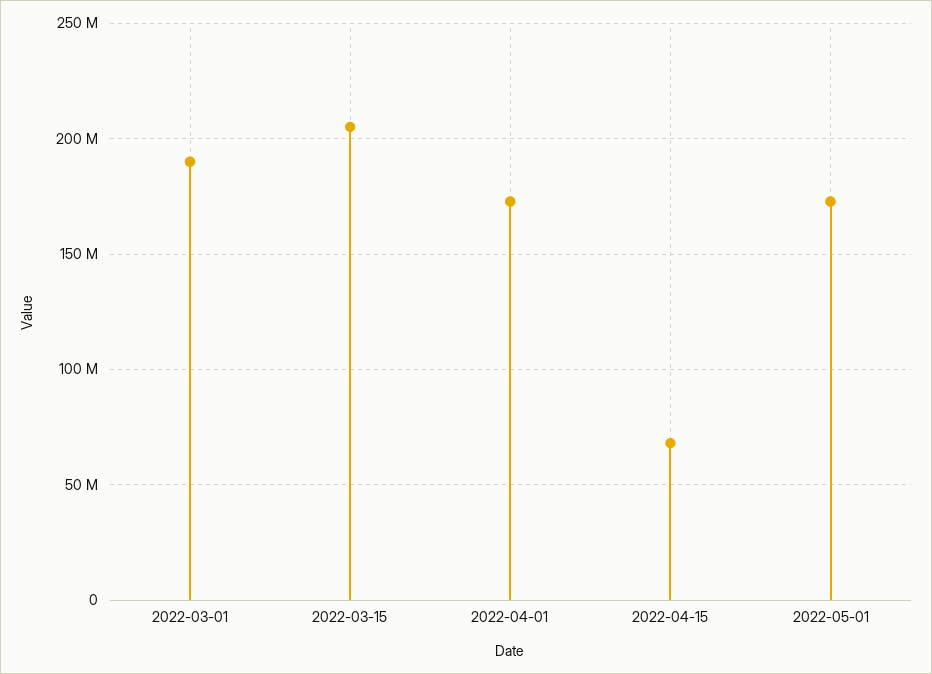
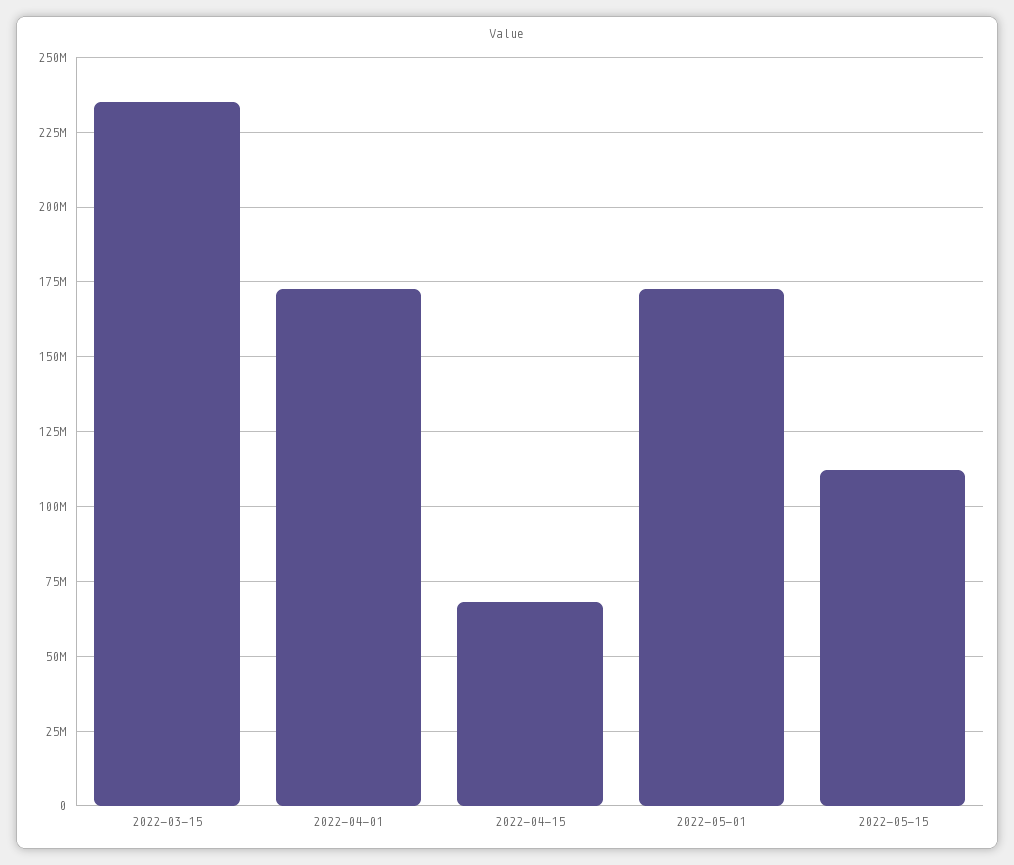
2022-03-01: 190000000 -> none
2022-03-15: 205000000 -> 235000000
2022-05-15: none -> 112500000

